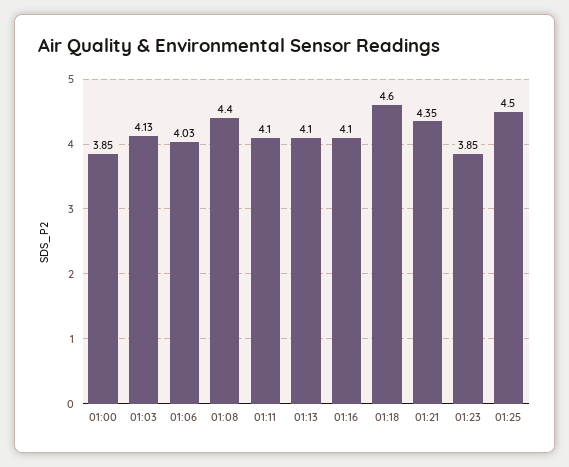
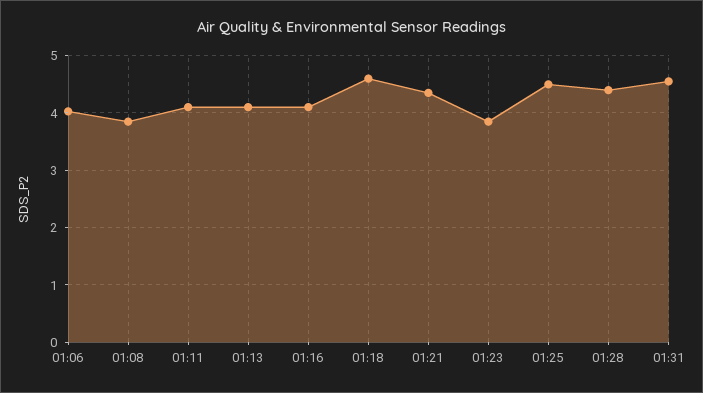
01:00: 3.85 -> none
01:03: 4.13 -> none
01:08: 4.4 -> 3.8
01:28: none -> 4.4
01:31: none -> 4.6

